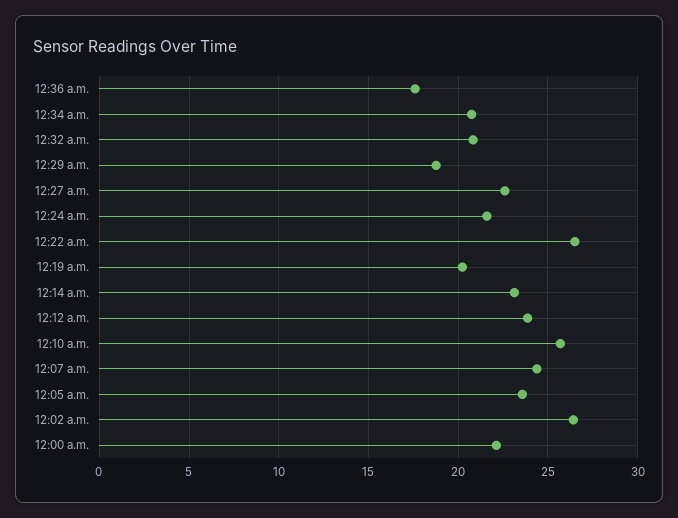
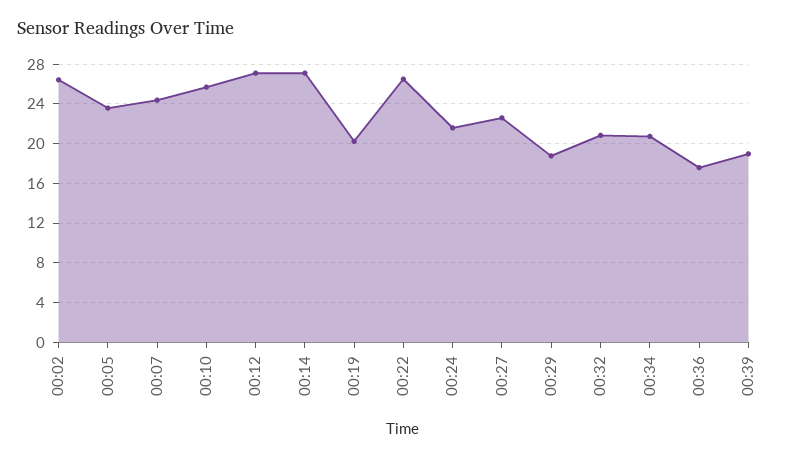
12:14 a.m.: 23 -> 27
12:12 a.m.: 24 -> 27
12:00 a.m.: 22 -> none
00:39: none -> 19

